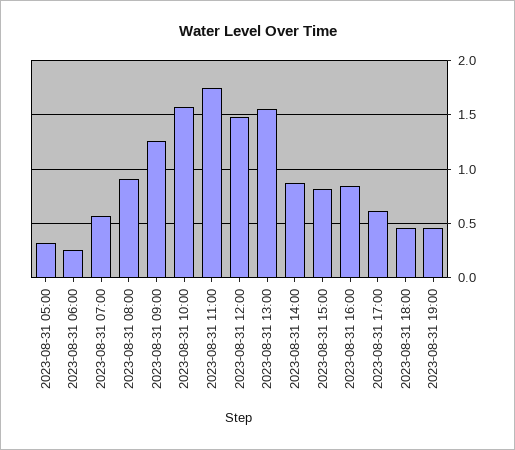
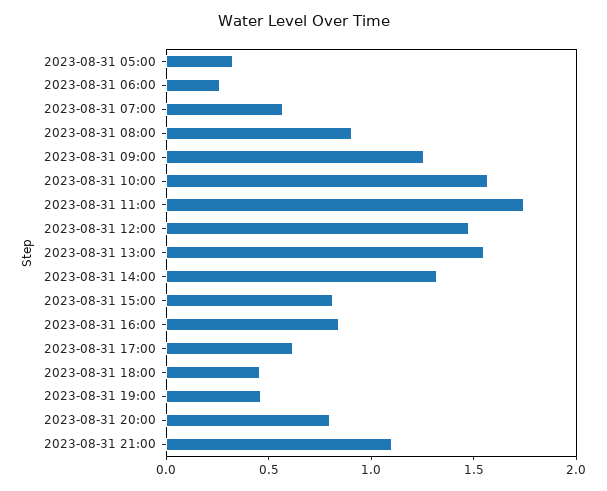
2023-08-31 14:00: 0.9 -> 1.3
2023-08-31 20:00: none -> 0.8
2023-08-31 21:00: none -> 1.1

